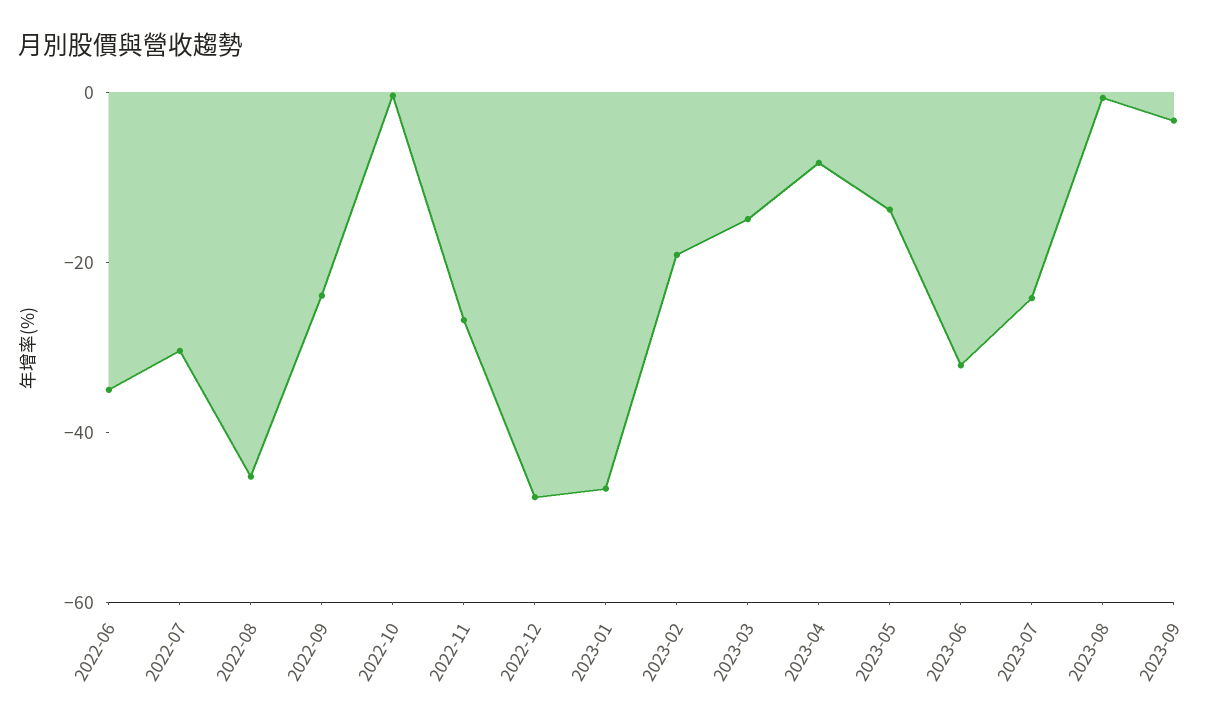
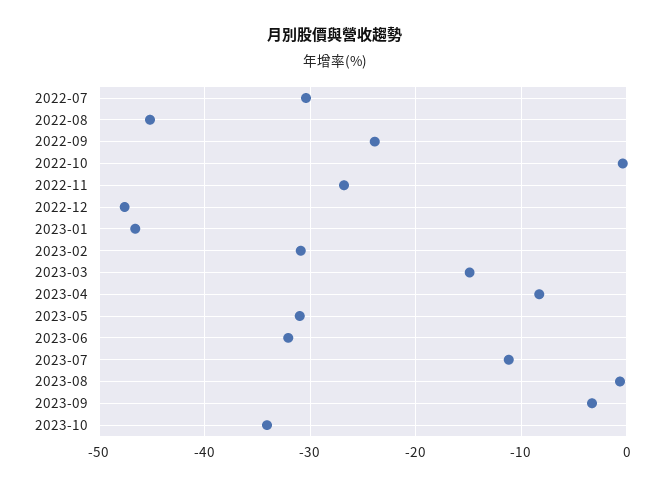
2022-06: -35 -> none
2023-02: -20 -> -31
2023-05: -15 -> -31
2023-07: -25 -> -11
2023-10: none -> -34

